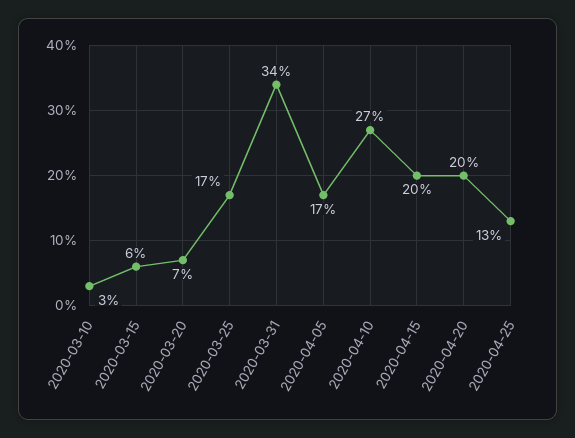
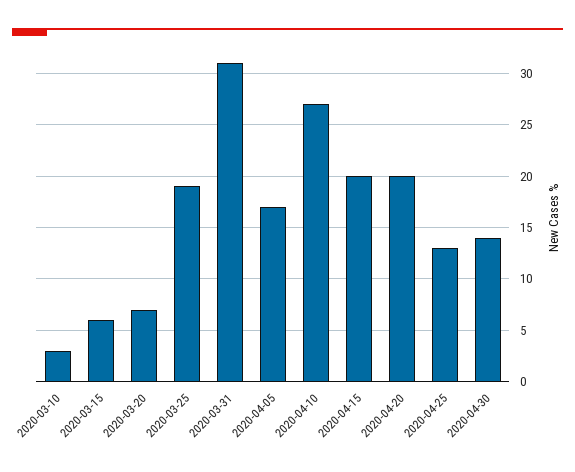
2020-03-25: 17 -> 19
2020-03-31: 34 -> 31
2020-04-30: none -> 14

